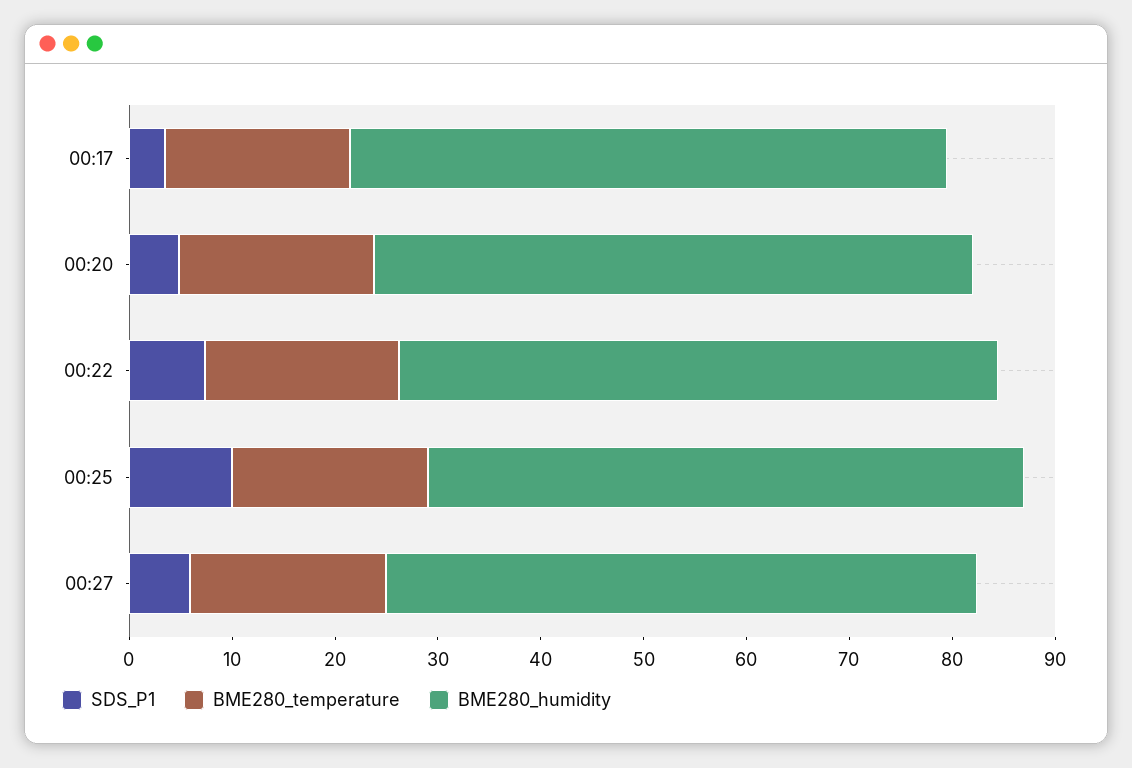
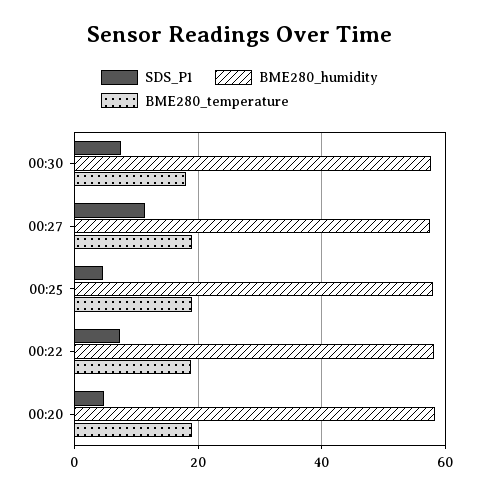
SDS_P1, 00:17: 4 -> none
BME280_temperature, 00:17: 18 -> none
BME280_humidity, 00:17: 58 -> none
SDS_P1, 00:25: 10 -> 4
SDS_P1, 00:27: 6 -> 12
SDS_P1, 00:30: none -> 8
BME280_humidity, 00:30: none -> 58
BME280_temperature, 00:30: none -> 18

